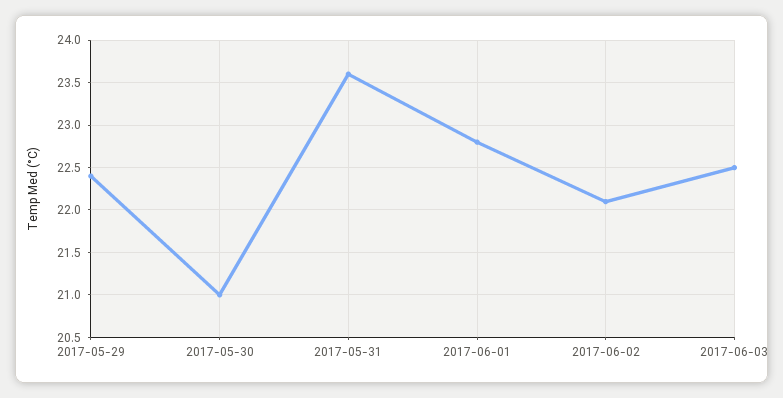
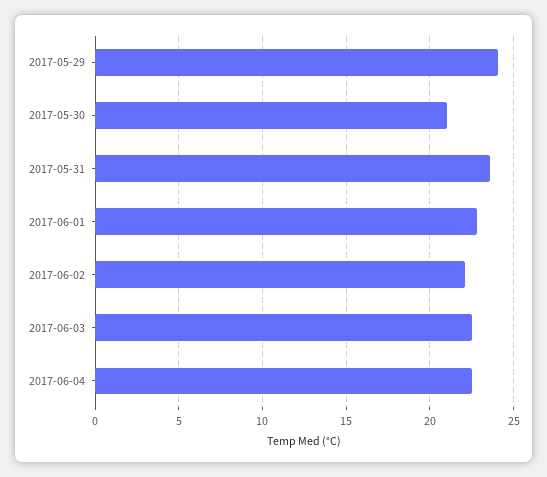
2017-05-29: 22.4 -> 24
2017-06-04: none -> 22.5

